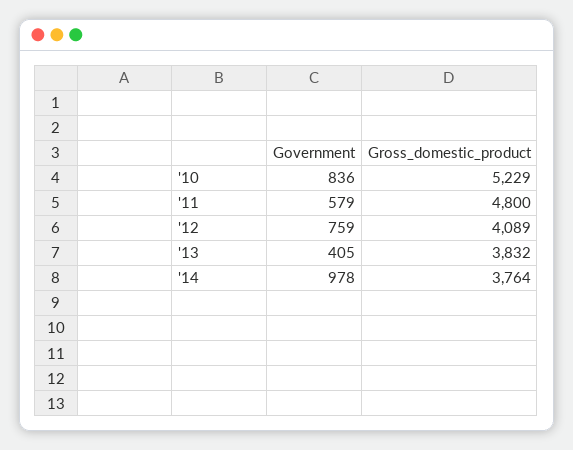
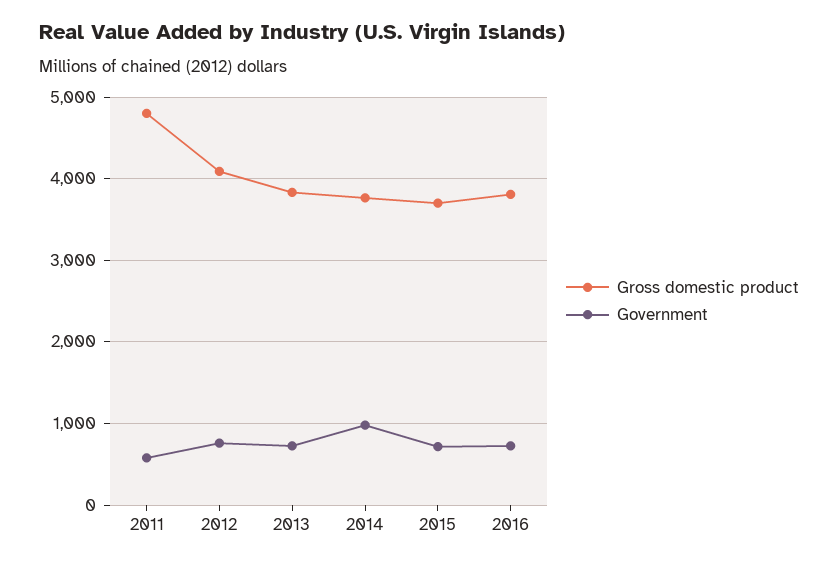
Government, '10: 836 -> none
Gross_domestic_product, '10: 5229 -> none
Government, '13: 405 -> 700
Gross_domestic_product, 2015: none -> 3700
Government, 2015: none -> 700
Gross_domestic_product, 2016: none -> 3800
Government, 2016: none -> 700

